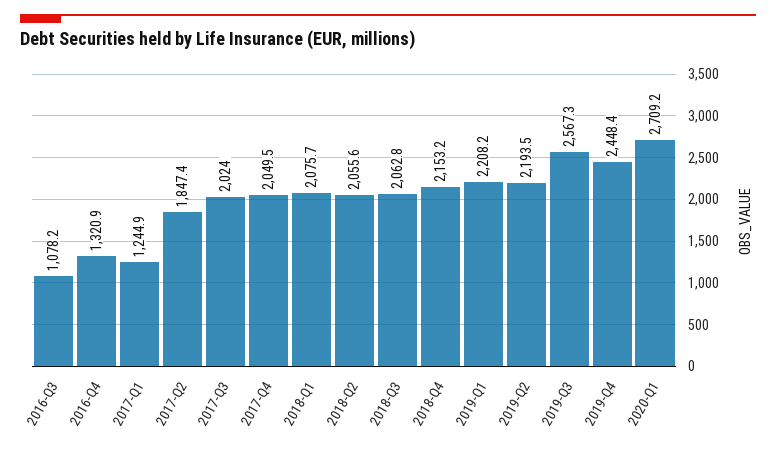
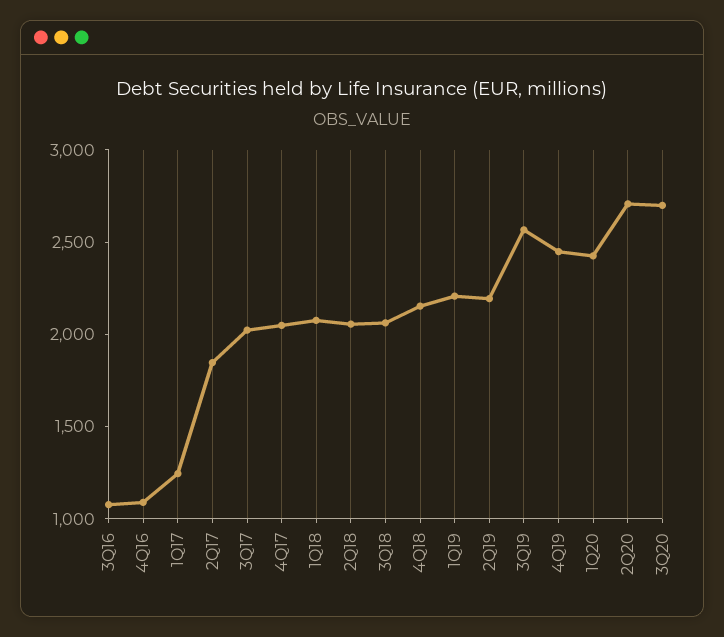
2016-Q4: 1320.9 -> 1100
2020-Q1: 2709.2 -> 2400
2Q20: none -> 2700
3Q20: none -> 2700

